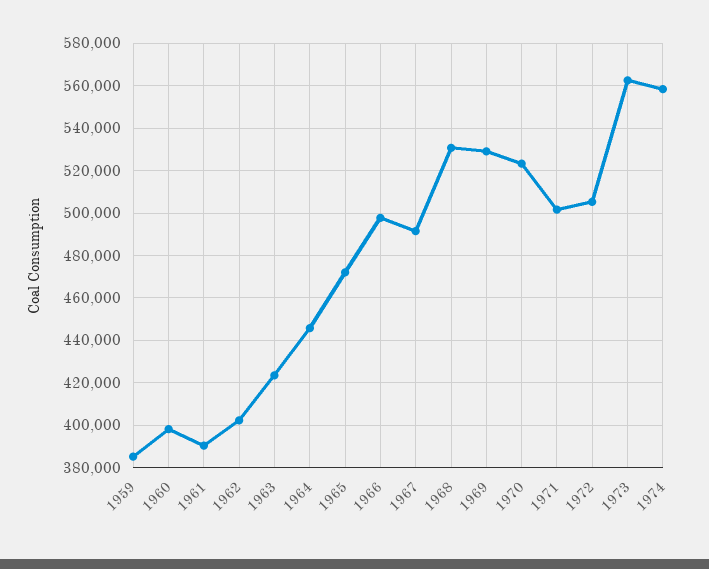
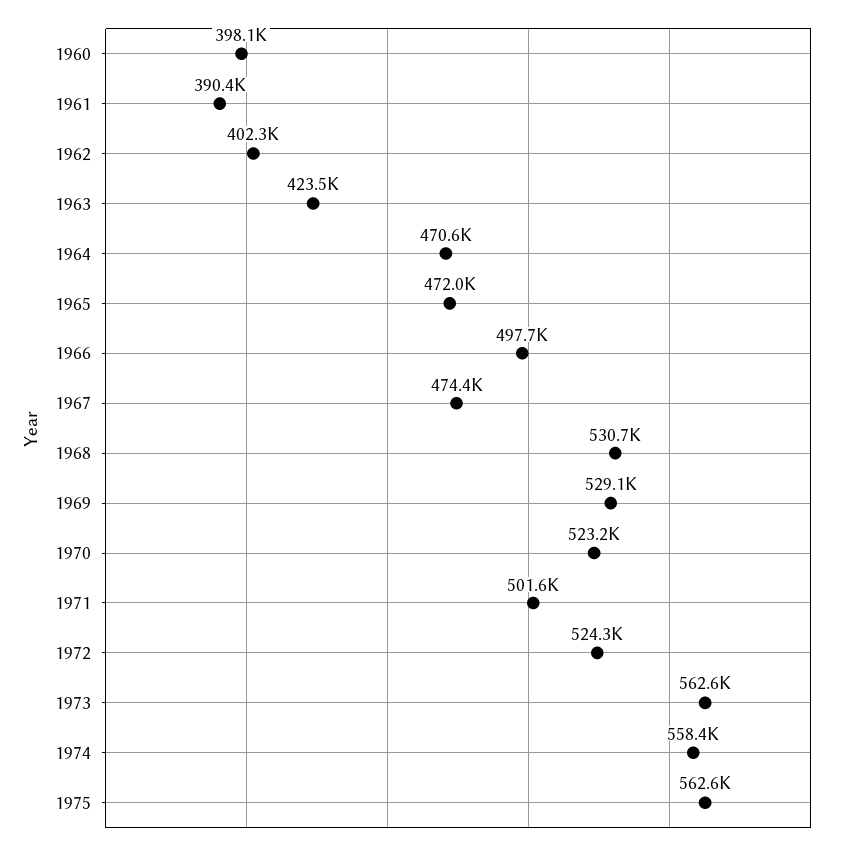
1959: 385000 -> none
1964: 445000 -> 470600
1967: 490000 -> 474400
1972: 505000 -> 524300
1975: none -> 562600

